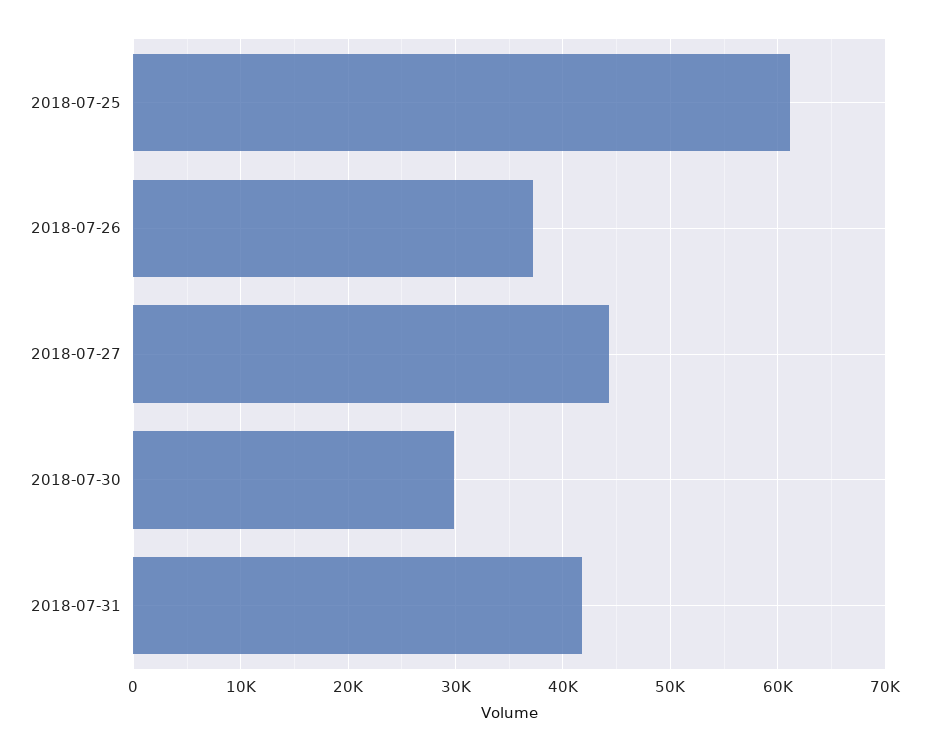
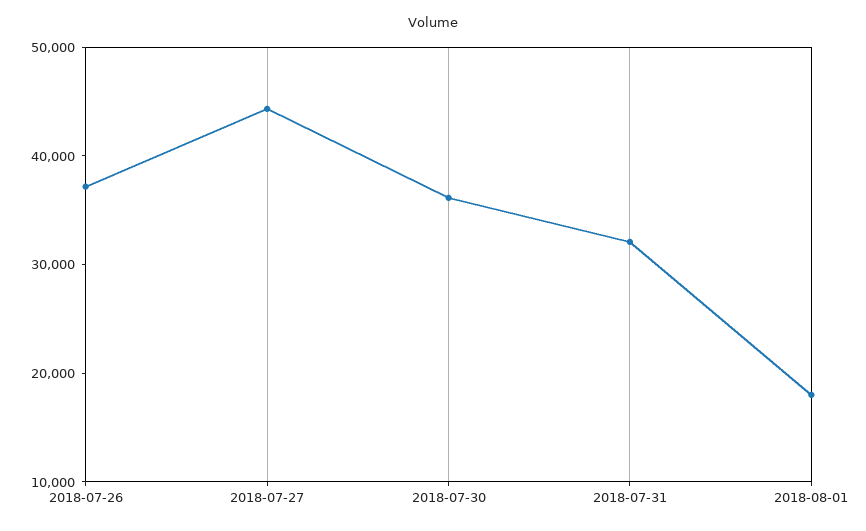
2018-07-25: 61000 -> none
2018-07-30: 30000 -> 36000
2018-07-31: 42000 -> 32000
2018-08-01: none -> 18000

